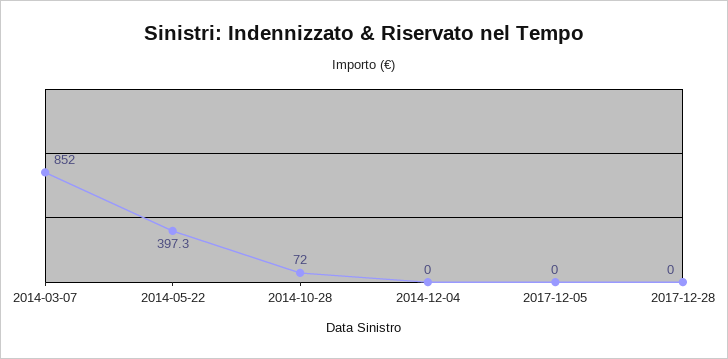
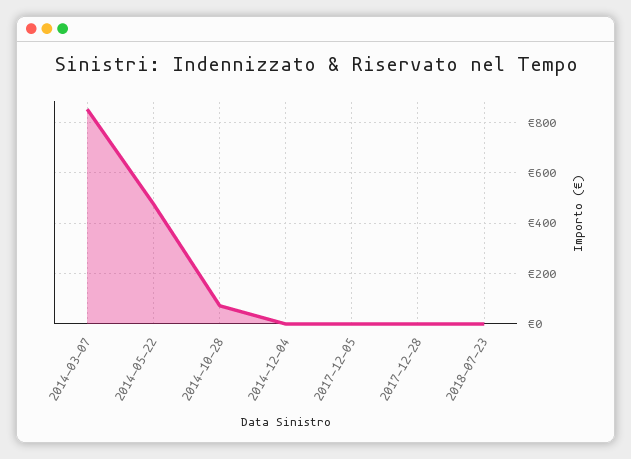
2014-05-22: 397.3 -> 475
2018-07-23: none -> 0

